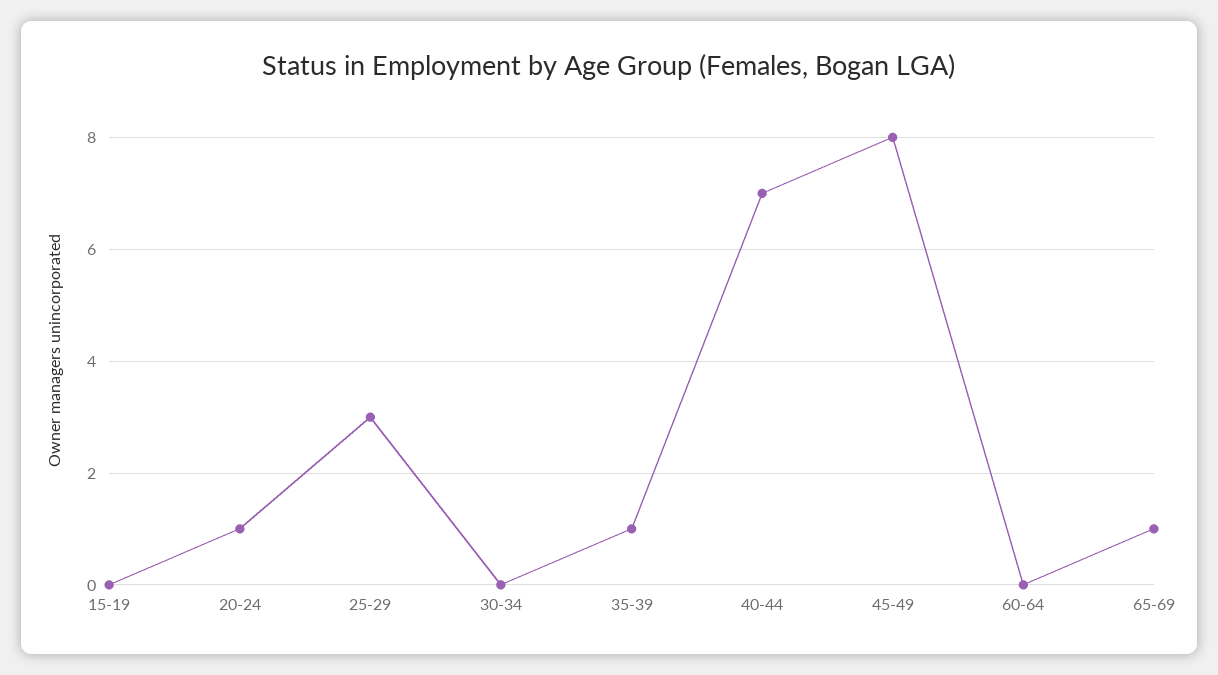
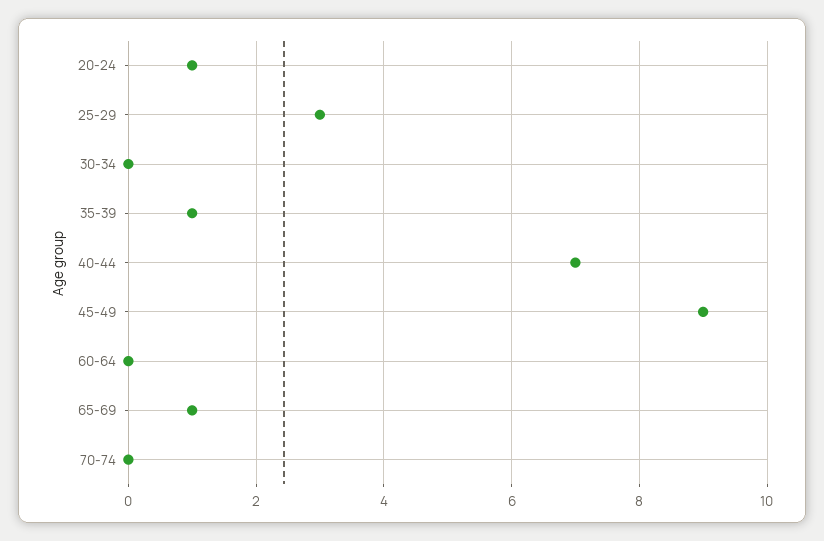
15-19: 0 -> none
45-49: 8 -> 9
70-74: none -> 0

